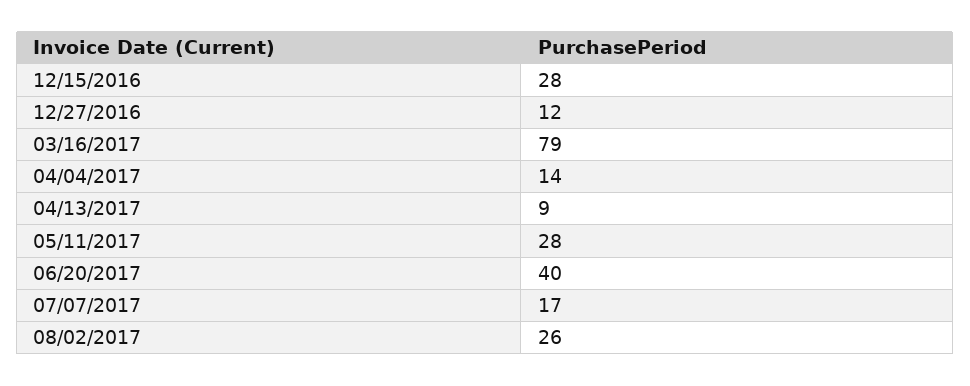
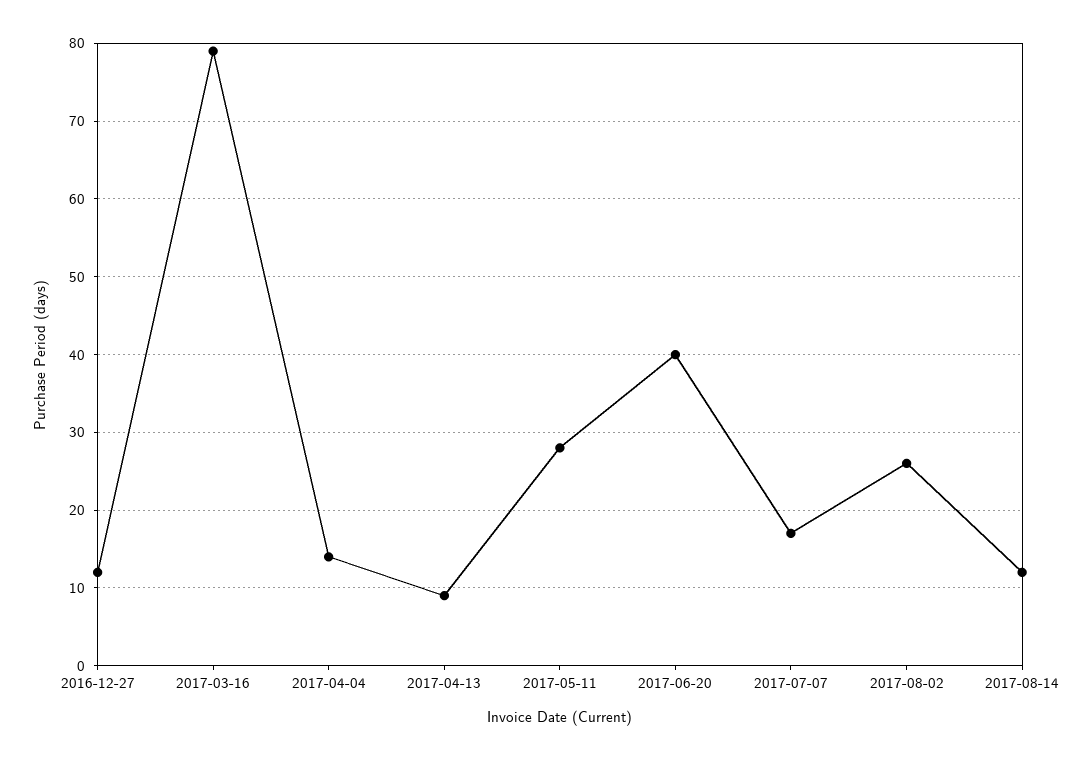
12/15/2016: 28 -> none
2017-08-14: none -> 12

